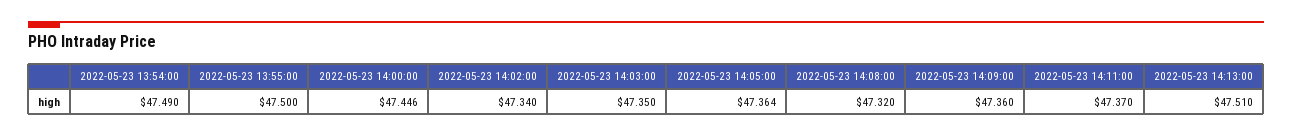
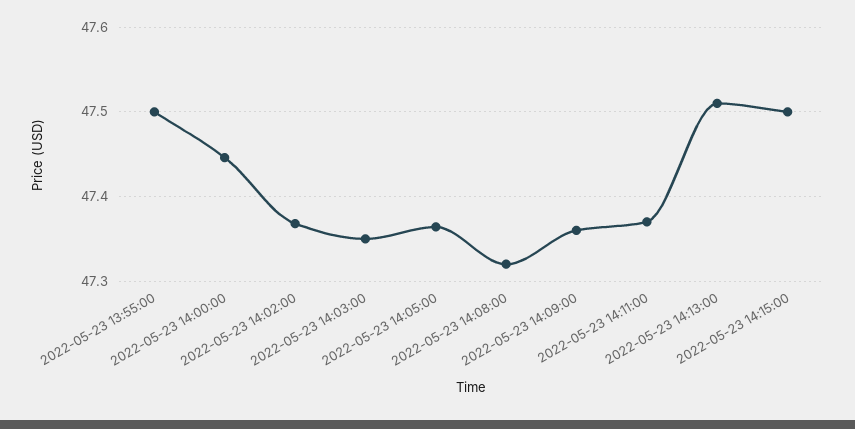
2022-05-23 13:54:00: 47.49 -> none
2022-05-23 14:02:00: 47.34 -> 47.37
2022-05-23 14:15:00: none -> 47.5

